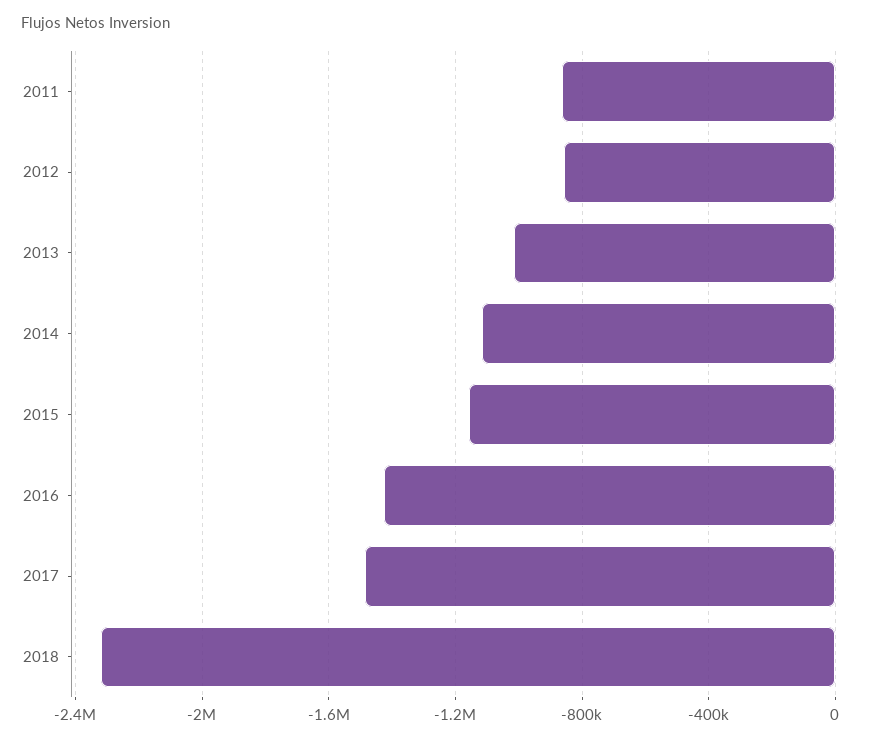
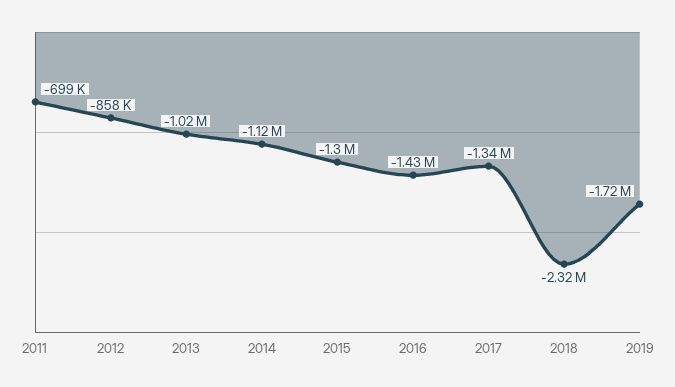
2011: -850000 -> -699000
2015: -1150000 -> -1300000
2017: -1500000 -> -1340000
2019: none -> -1720000

